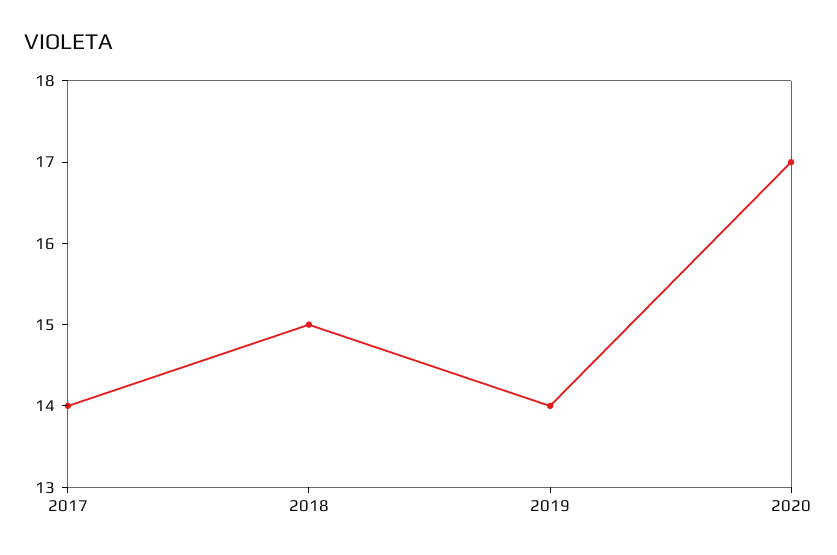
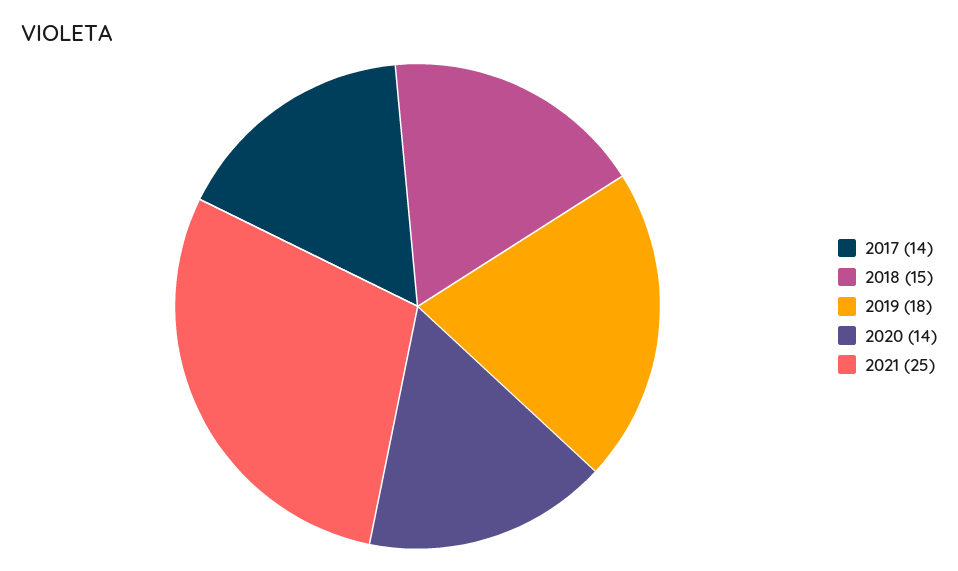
2019: 14 -> 18
2020: 17 -> 14
2021: none -> 25

